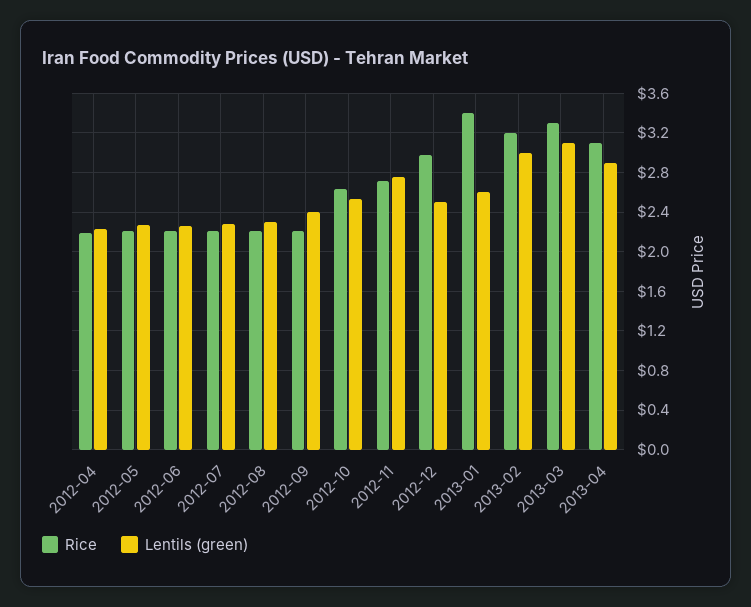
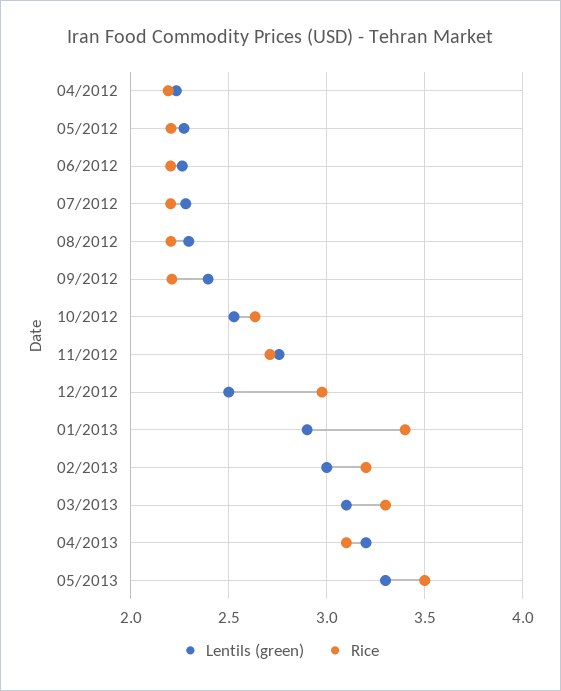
Lentils (green), 2013-01: 2.6 -> 2.9
Lentils (green), 2013-04: 2.9 -> 3.2
Lentils (green), 05/2013: none -> 3.3
Rice, 05/2013: none -> 3.5

